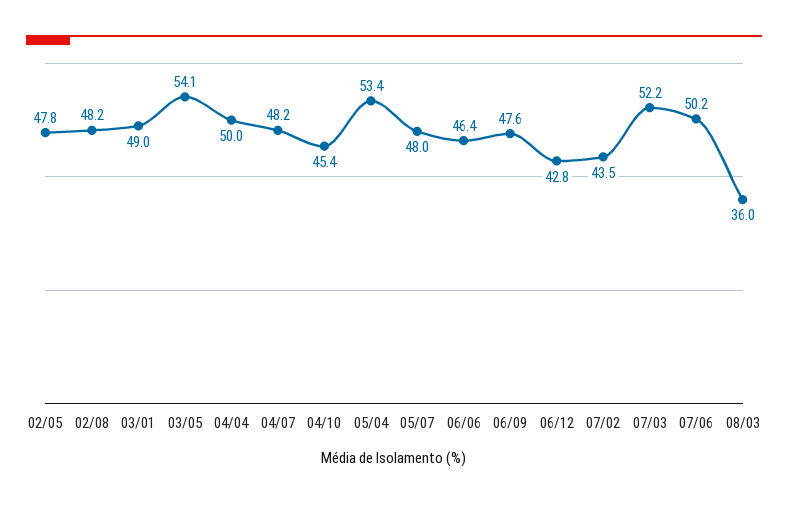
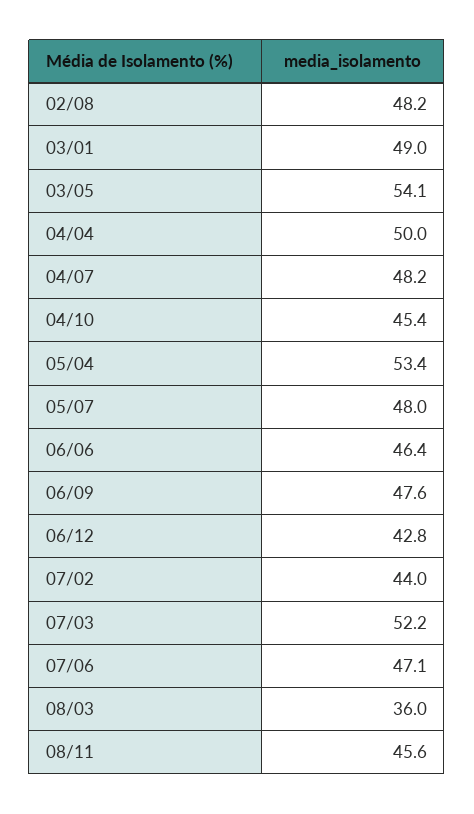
02/05: 47.8 -> none
07/02: 43.5 -> 44
07/06: 50.2 -> 47.1
08/11: none -> 45.6

